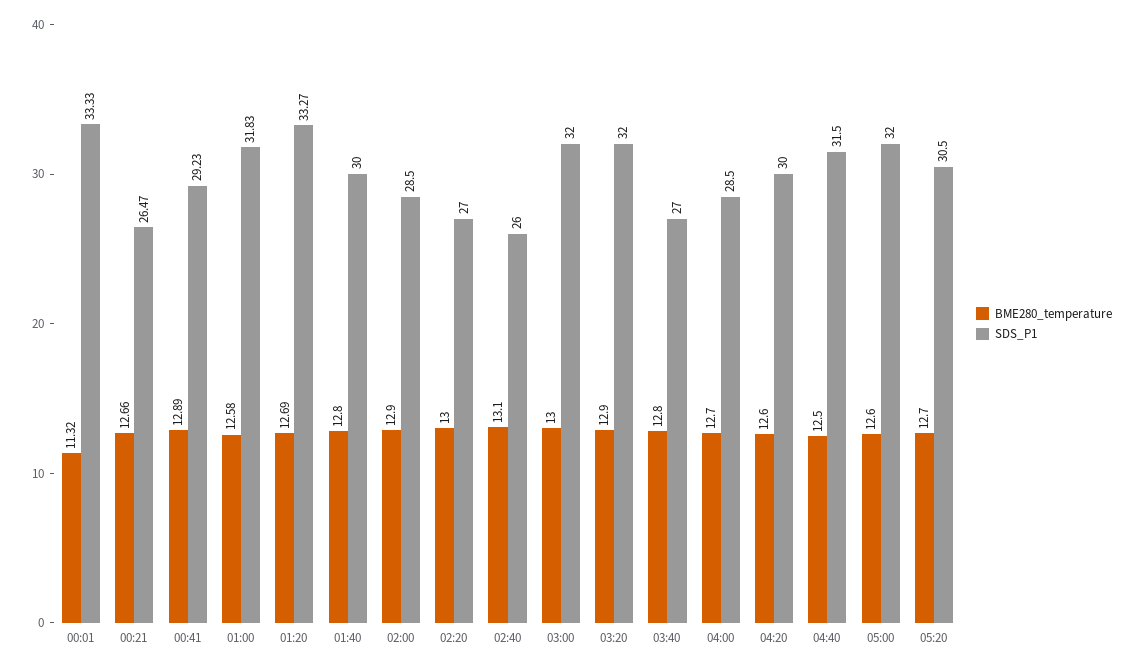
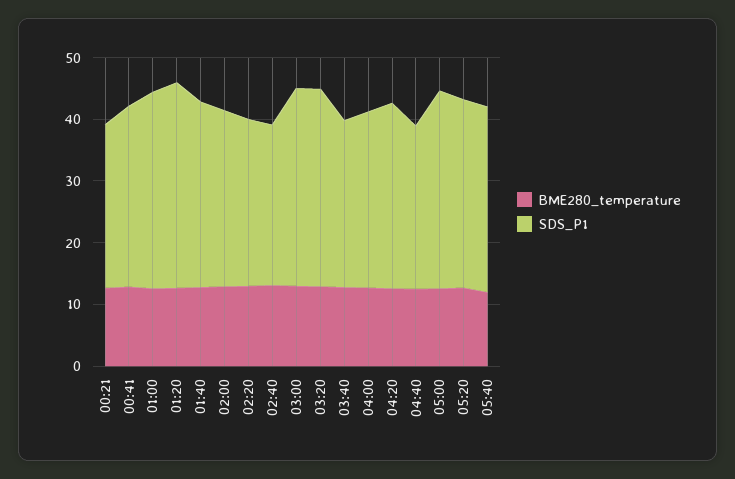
BME280_temperature, 00:01: 11.32 -> none
SDS_P1, 00:01: 33.33 -> none
SDS_P1, 04:40: 31.5 -> 26
BME280_temperature, 05:40: none -> 12
SDS_P1, 05:40: none -> 30

